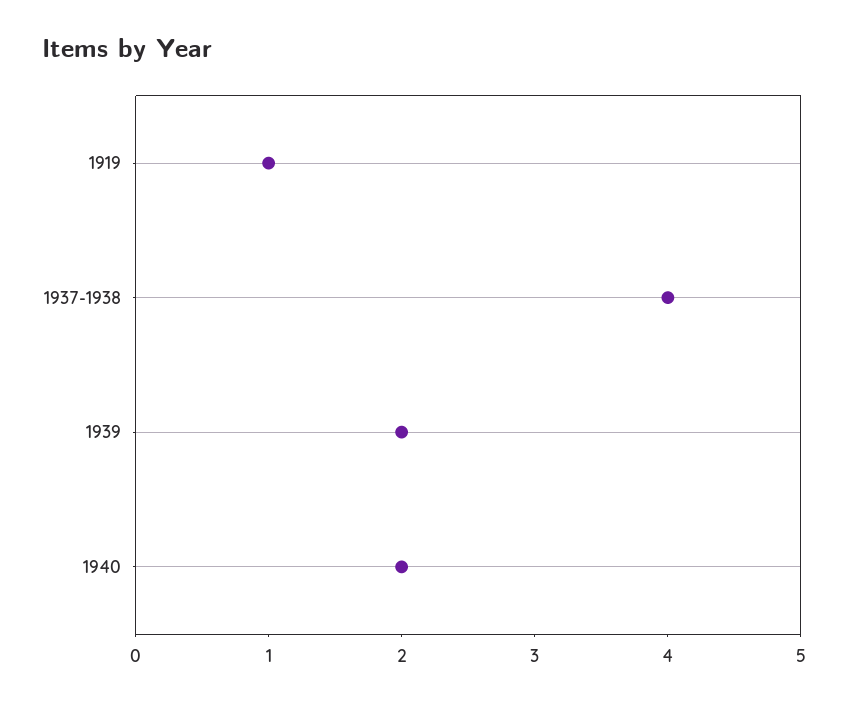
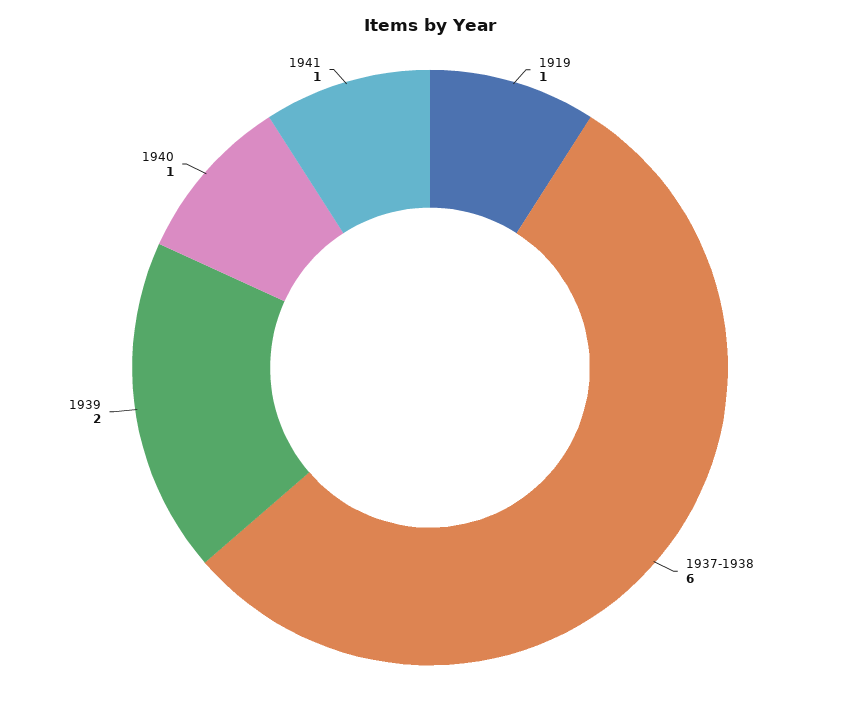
1937-1938: 4 -> 6
1940: 2 -> 1
1941: none -> 1

